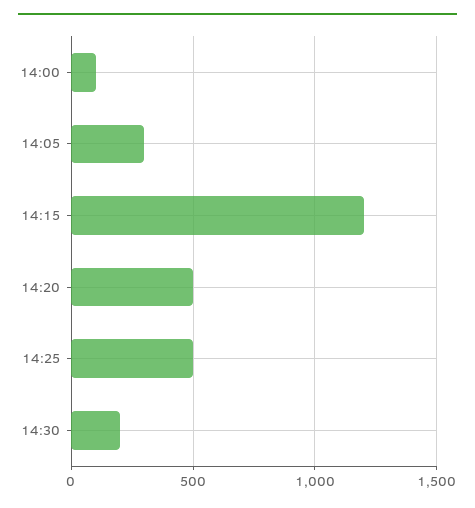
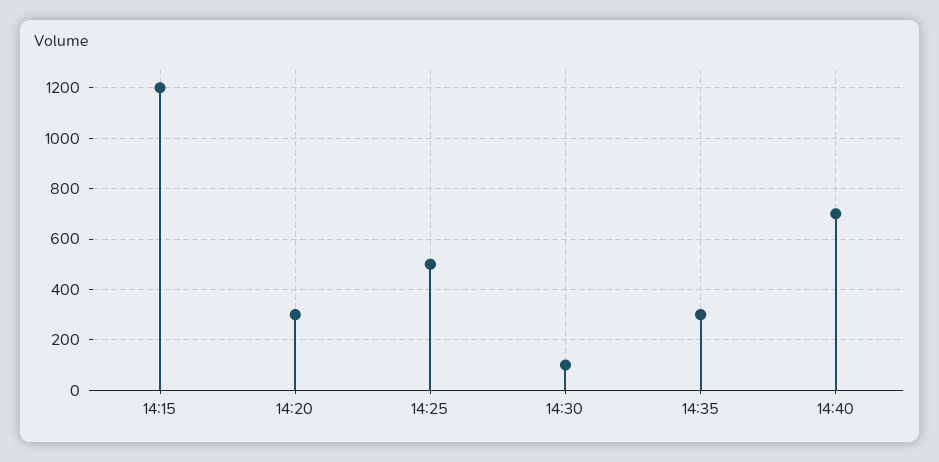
14:00: 100 -> none
14:05: 300 -> none
14:20: 500 -> 300
14:30: 200 -> 100
14:35: none -> 300
14:40: none -> 700

